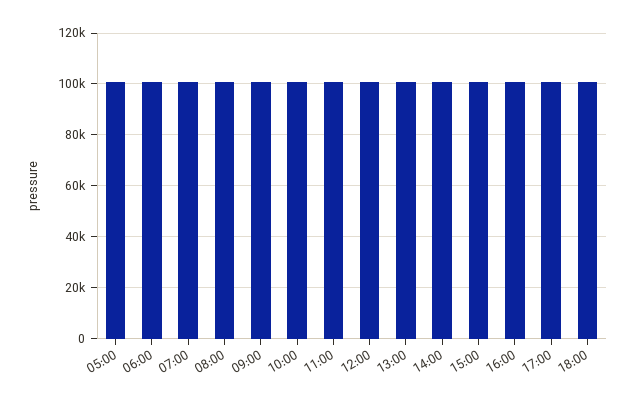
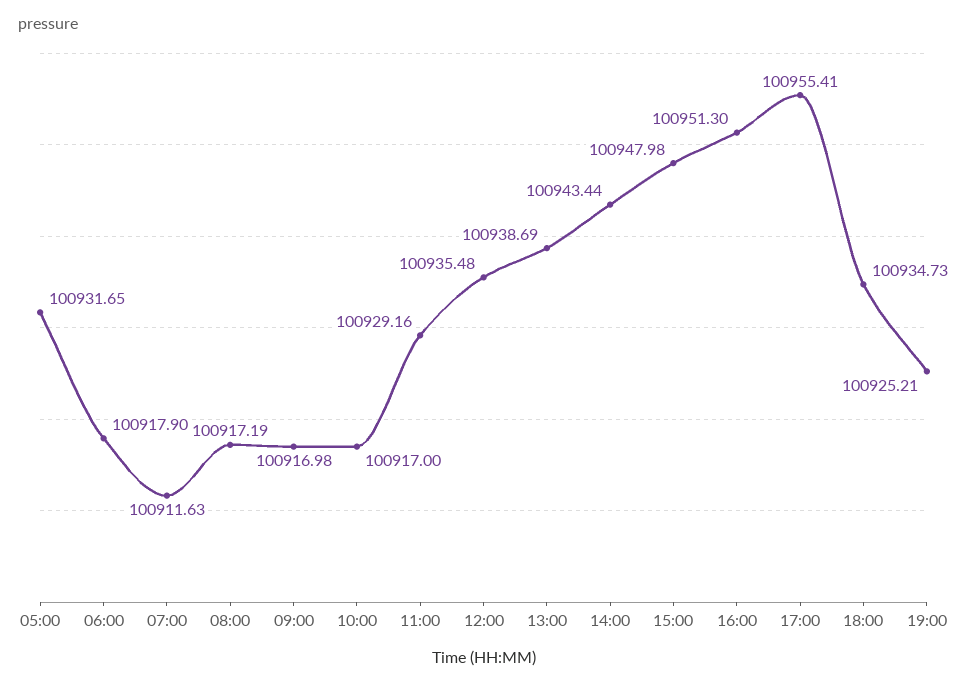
19:00: none -> 100925.21

